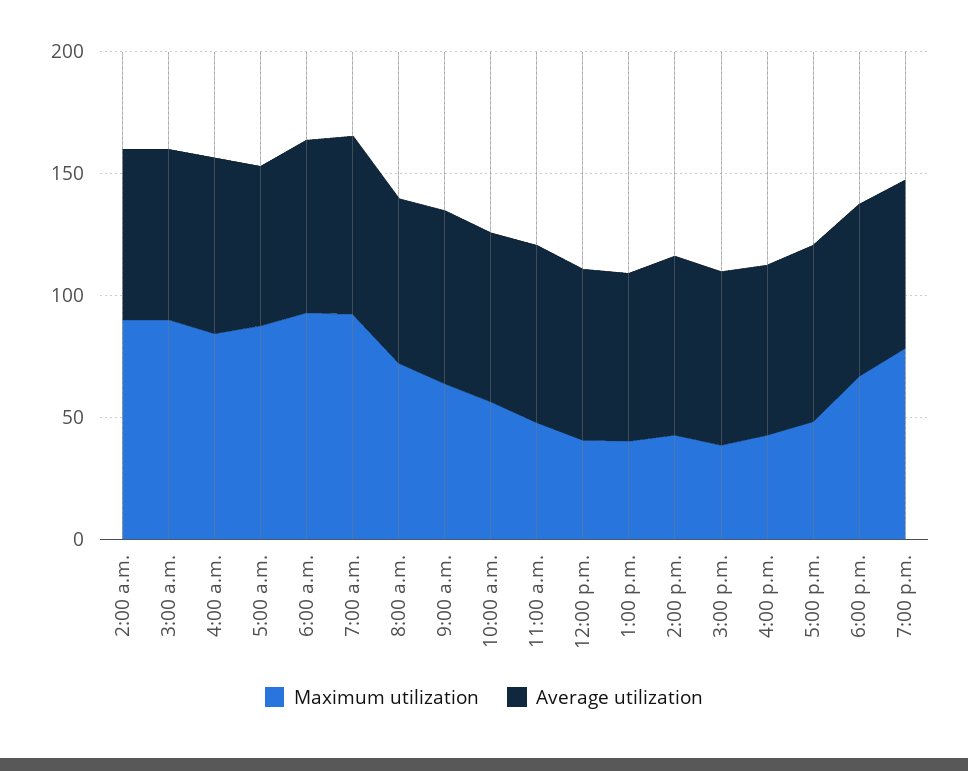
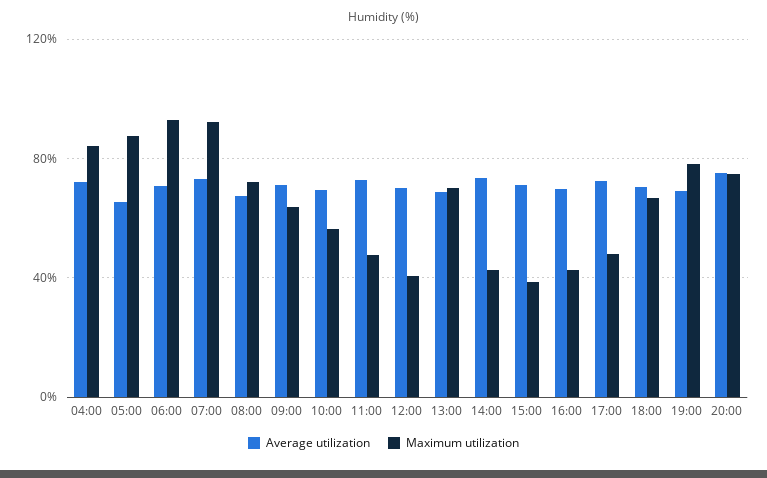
Maximum utilization, 2:00 a.m.: 90 -> none
Average utilization, 2:00 a.m.: 70 -> none
Maximum utilization, 3:00 a.m.: 90 -> none
Average utilization, 3:00 a.m.: 70 -> none
Maximum utilization, 1:00 p.m.: 40 -> 70
Average utilization, 20:00: none -> 75
Maximum utilization, 20:00: none -> 75

